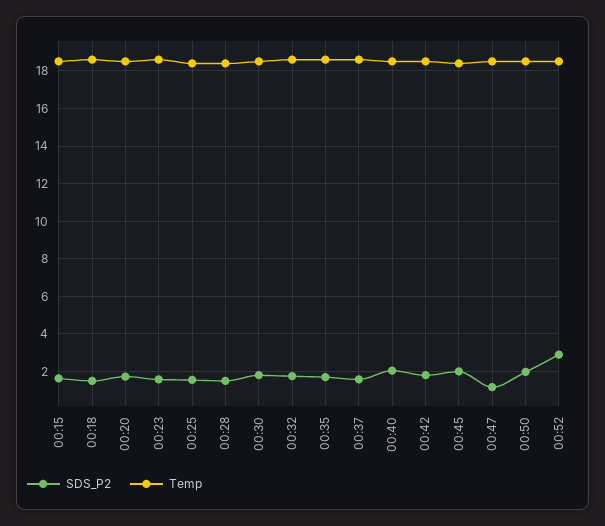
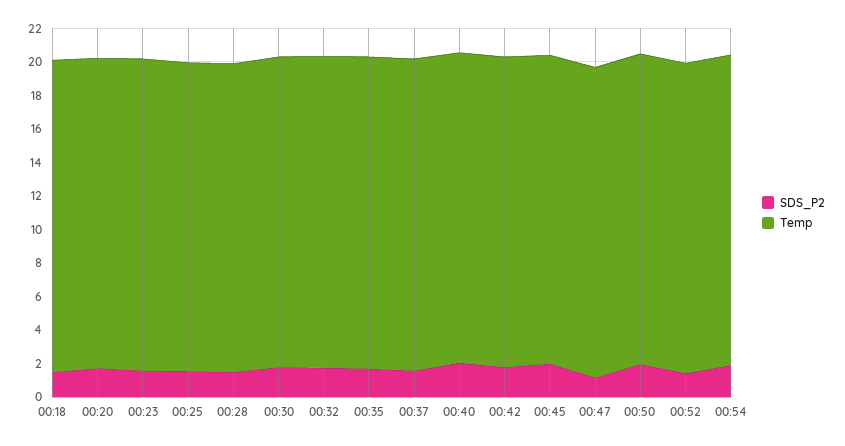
SDS_P2, 00:15: 1.5 -> none
Temp, 00:15: 18.5 -> none
SDS_P2, 00:52: 3 -> 1.5
SDS_P2, 00:54: none -> 2
Temp, 00:54: none -> 18.5

